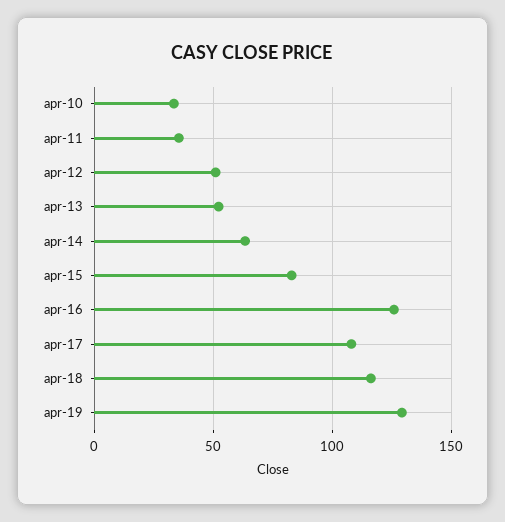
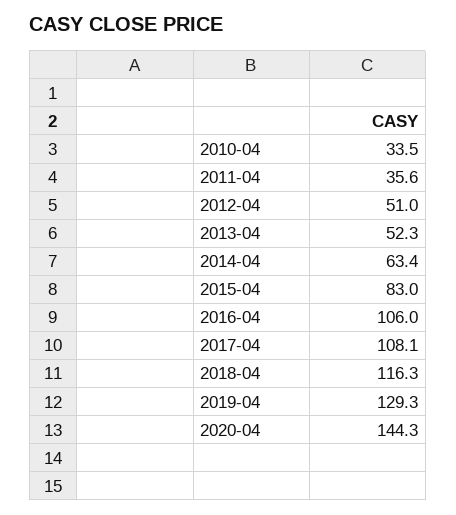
apr-16: 125 -> 106
2020-04: none -> 144.3

